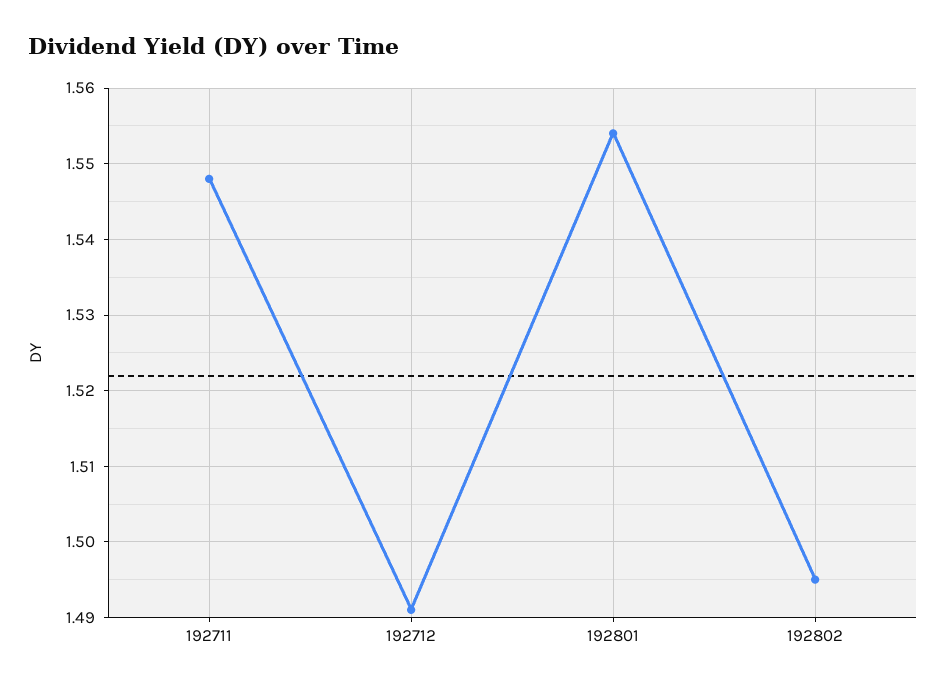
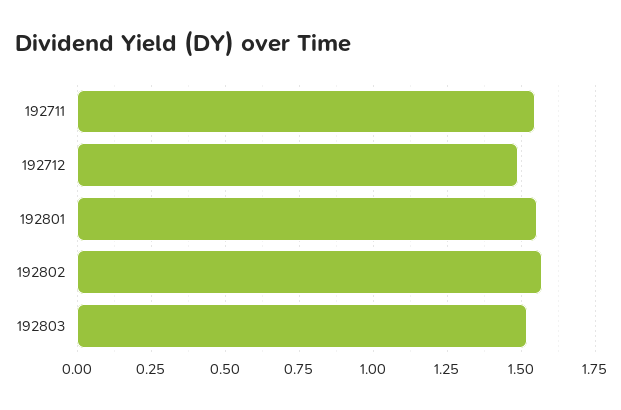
192802: 1.495 -> 1.575
192803: none -> 1.525

